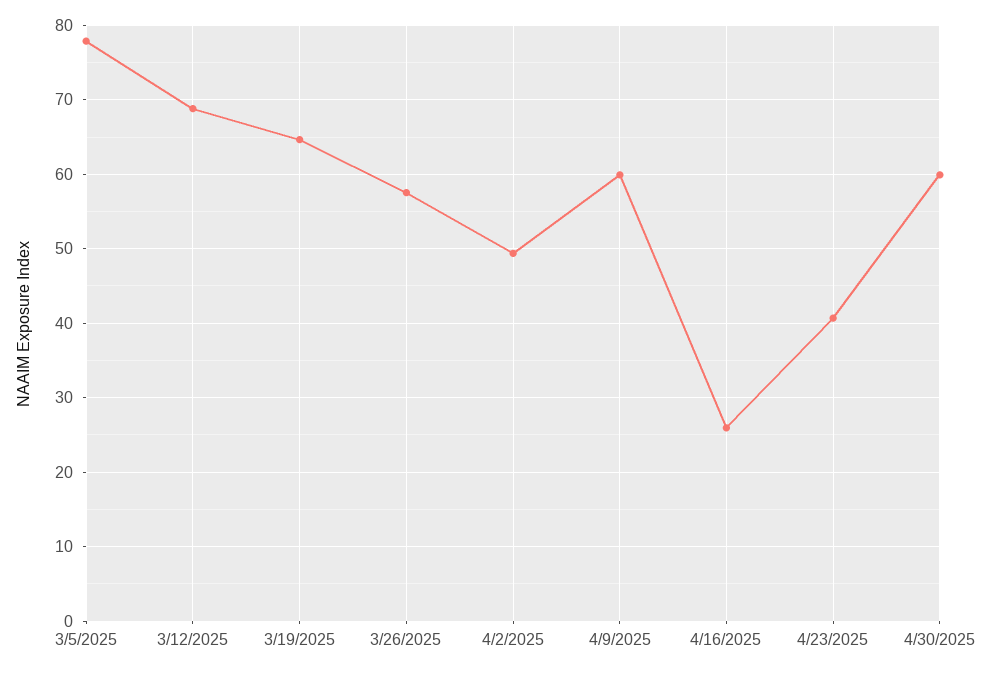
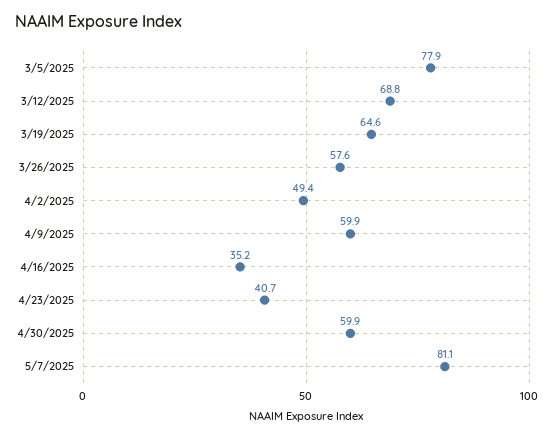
4/16/2025: 26 -> 35.2
5/7/2025: none -> 81.1

